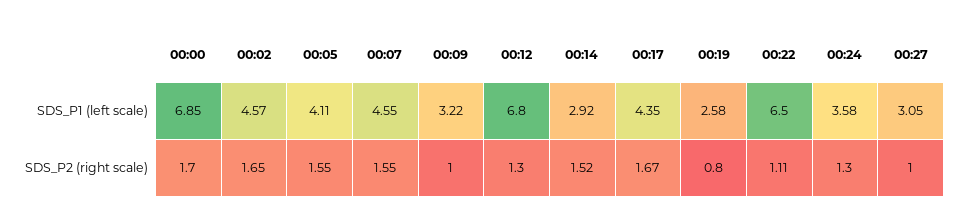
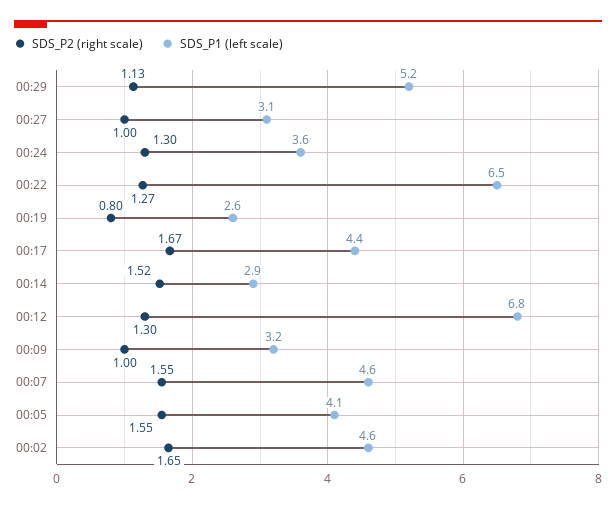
SDS_P1 (left scale), 00:00: 6.85 -> none
SDS_P2 (right scale), 00:00: 1.7 -> none
SDS_P2 (right scale), 00:22: 1.11 -> 1.27
SDS_P2 (right scale), 00:29: none -> 1.13
SDS_P1 (left scale), 00:29: none -> 5.2

